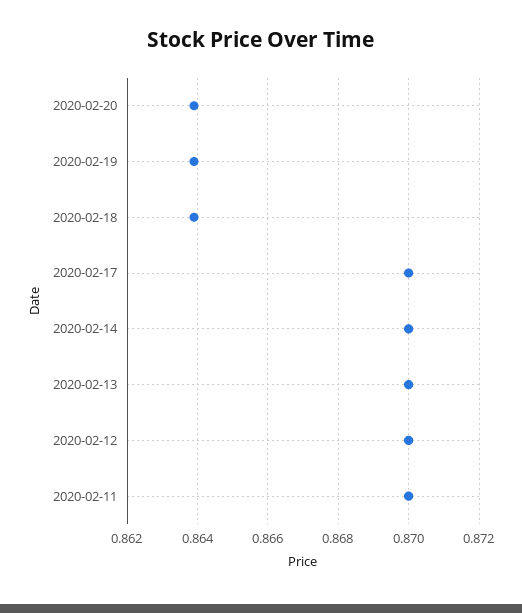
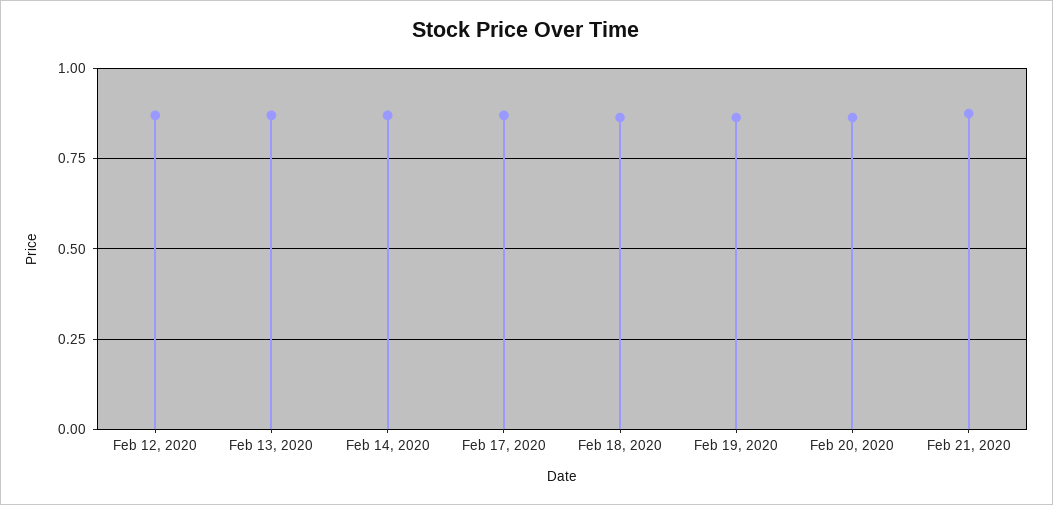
2020-02-11: 0.87 -> none
Feb 21, 2020: none -> 0.875

